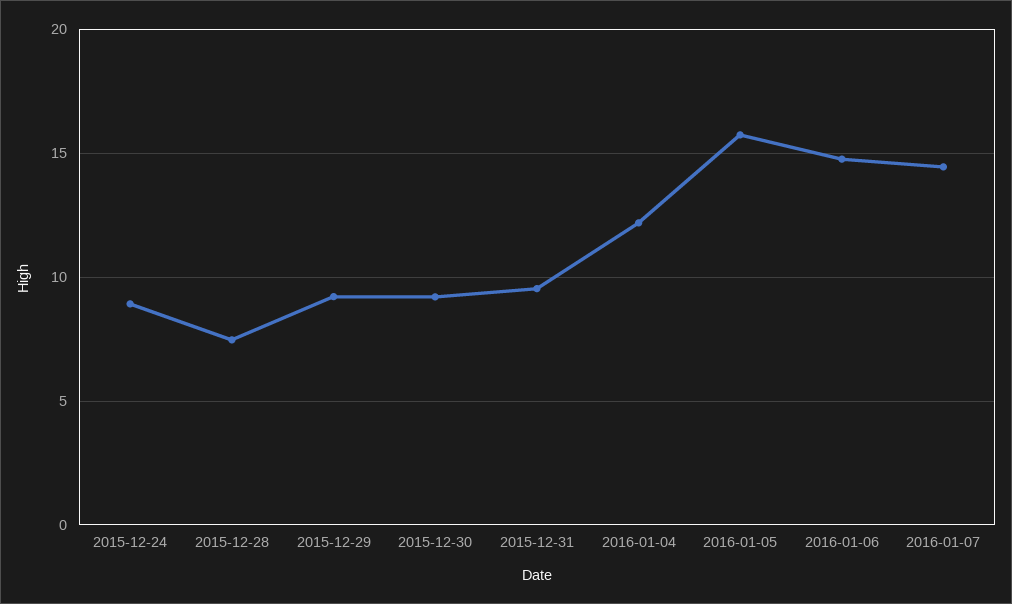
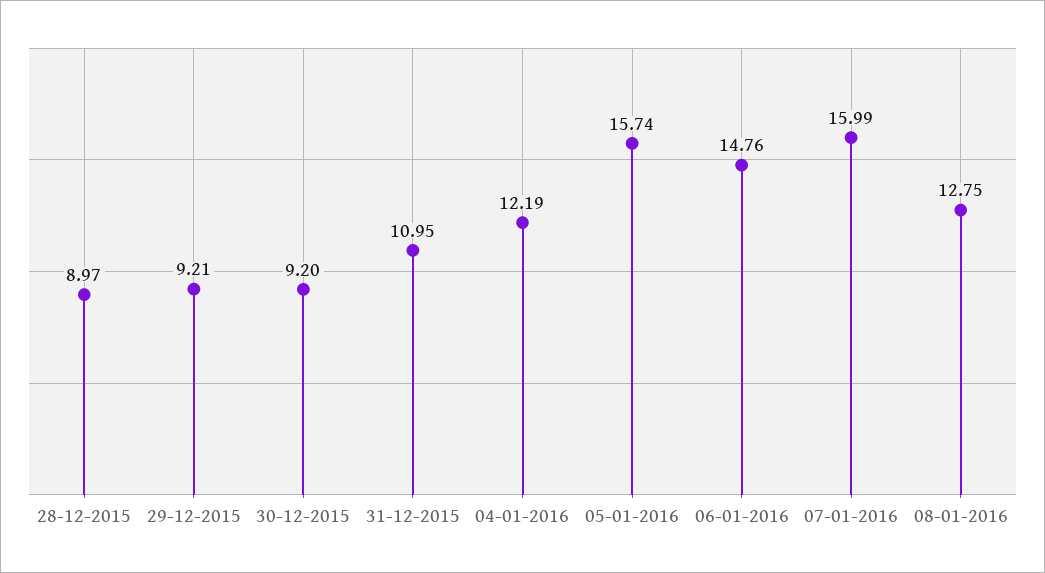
2015-12-24: 9 -> none
2015-12-28: 7.5 -> 8.97
2015-12-31: 9.5 -> 10.95
2016-01-07: 14.5 -> 15.99
08-01-2016: none -> 12.75

